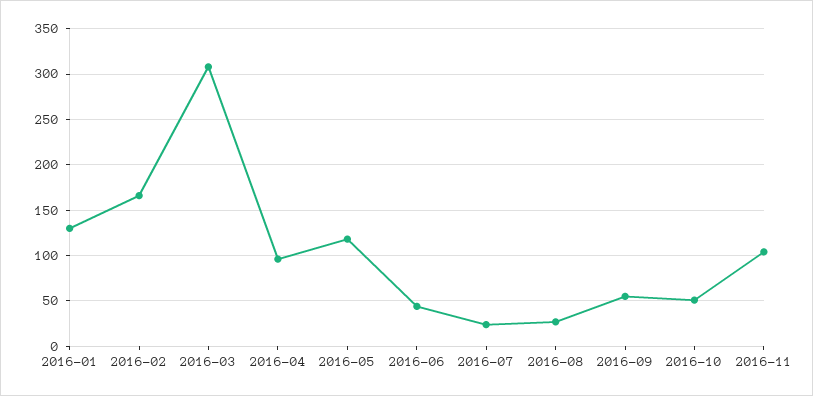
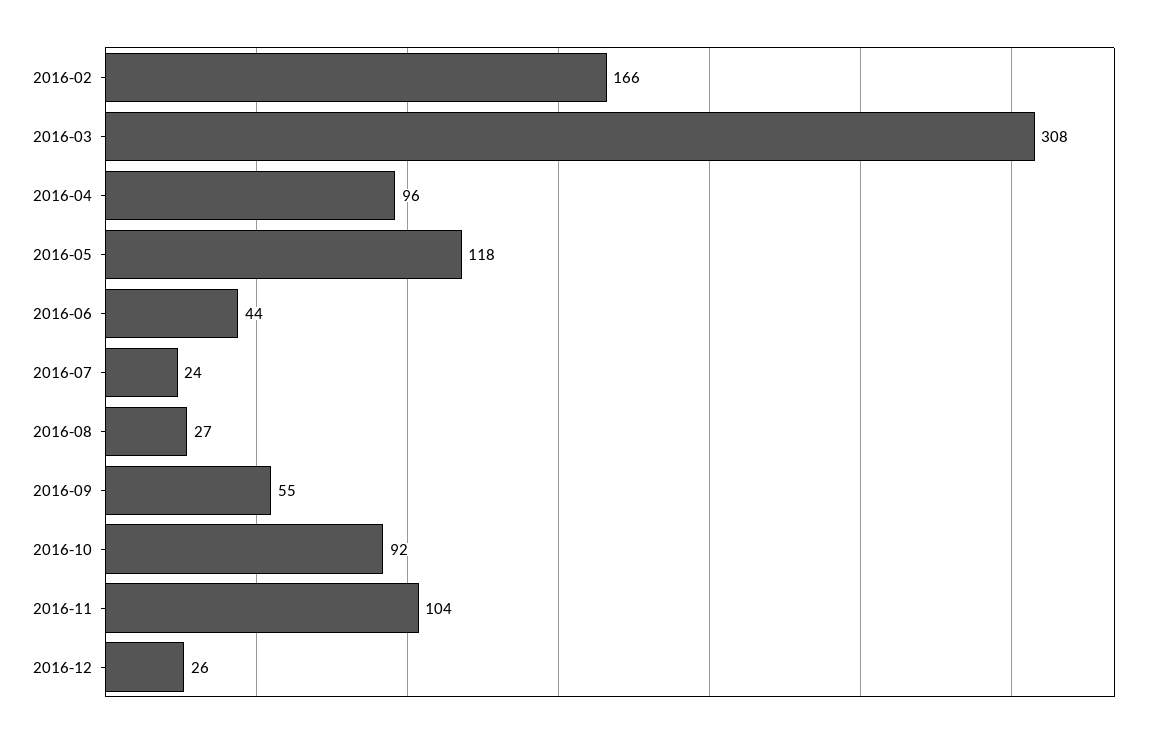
2016-01: 130 -> none
2016-10: 50 -> 92
2016-12: none -> 26

